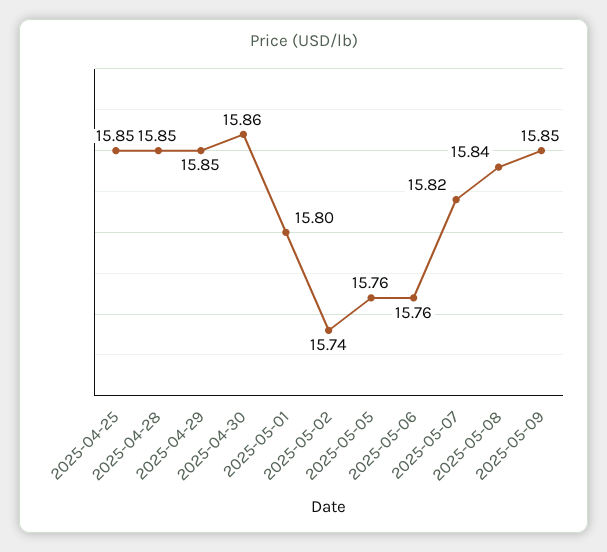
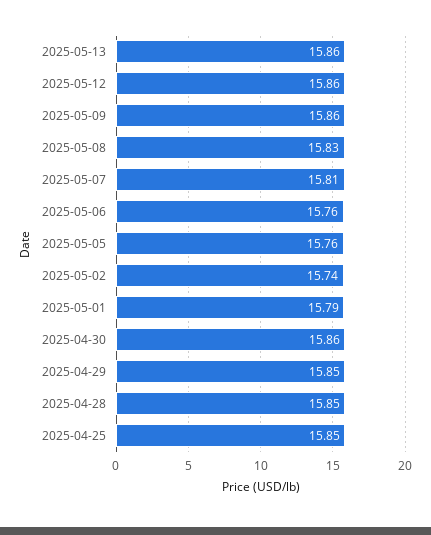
2025-05-01: 15.8 -> 15.79
2025-05-07: 15.82 -> 15.81
2025-05-08: 15.84 -> 15.83
2025-05-09: 15.85 -> 15.86
2025-05-13: none -> 15.86
2025-05-12: none -> 15.86

